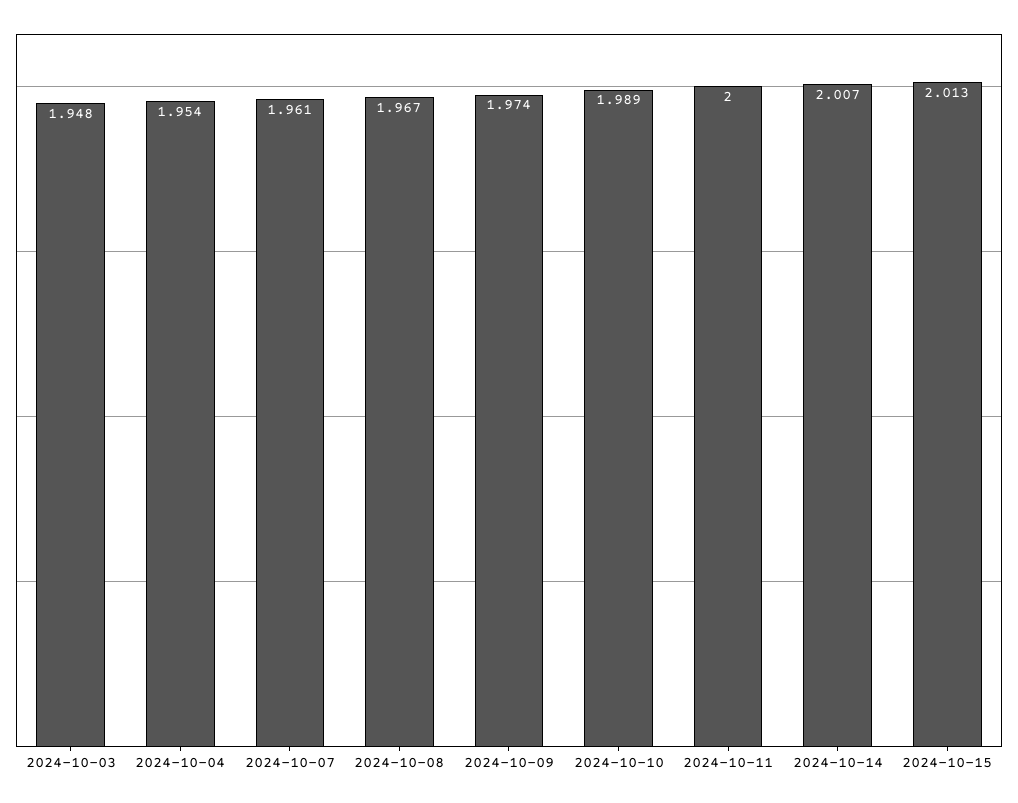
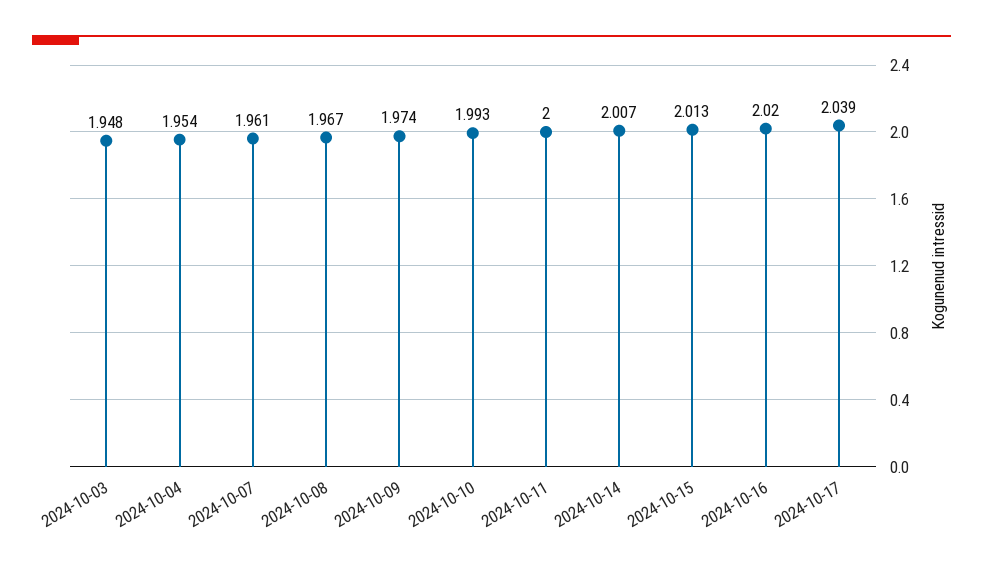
2024-10-10: 1.989 -> 1.993
2024-10-16: none -> 2.02
2024-10-17: none -> 2.039

